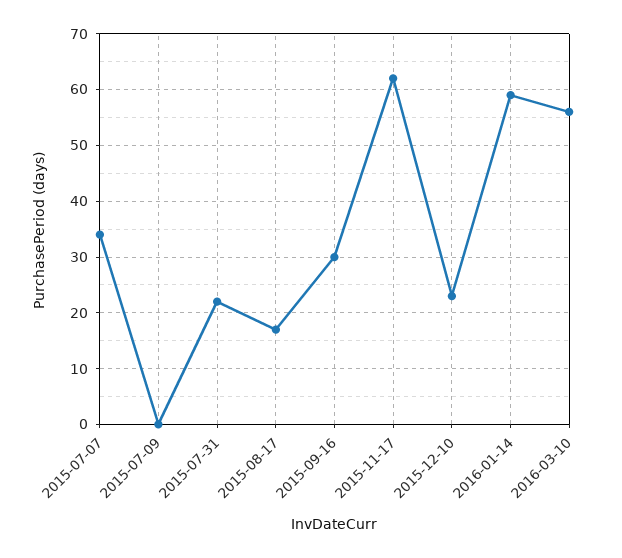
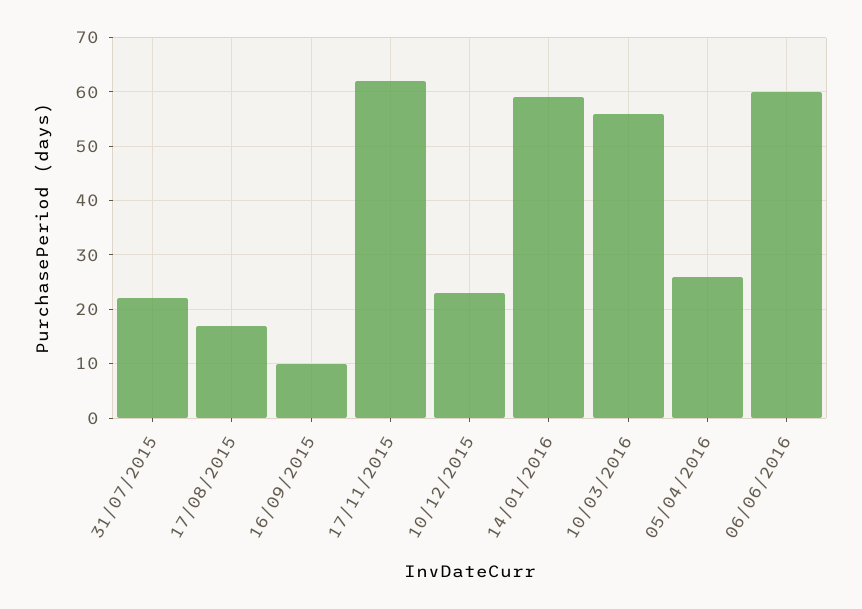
2015-07-07: 35 -> none
2015-07-09: 0 -> none
2015-09-16: 30 -> 10
05/04/2016: none -> 25
06/06/2016: none -> 60

